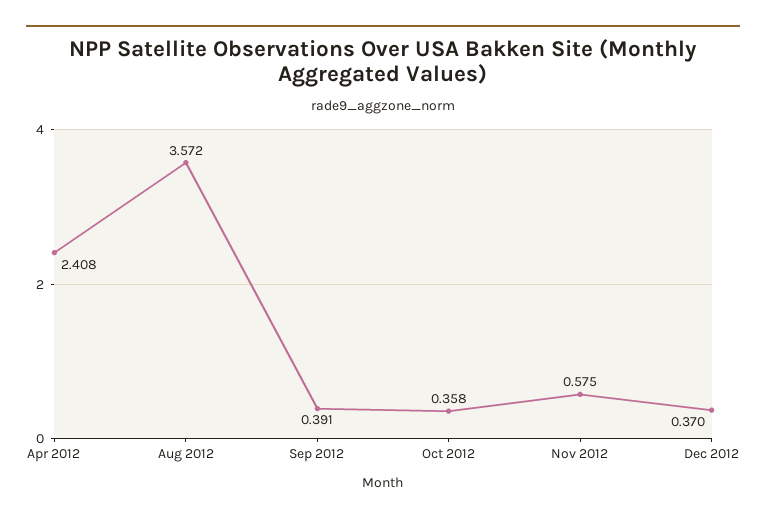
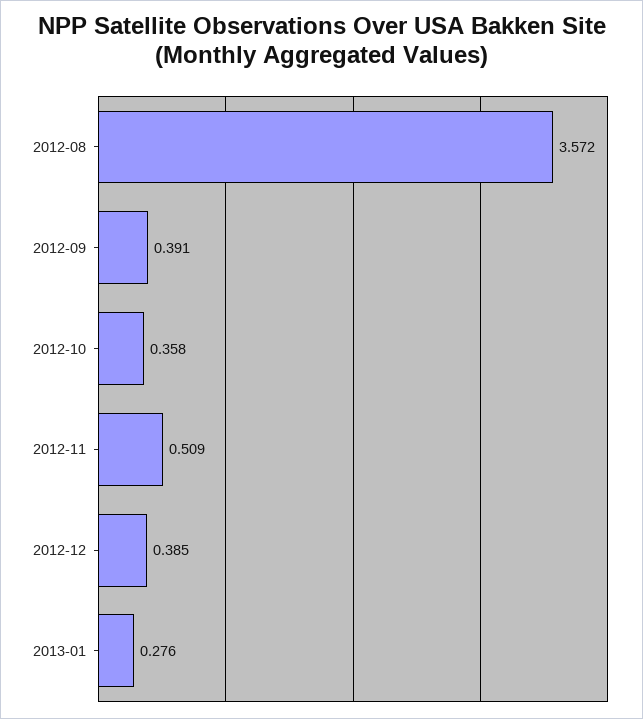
Apr 2012: 2.408 -> none
Nov 2012: 0.575 -> 0.509
Dec 2012: 0.37 -> 0.385
2013-01: none -> 0.276

